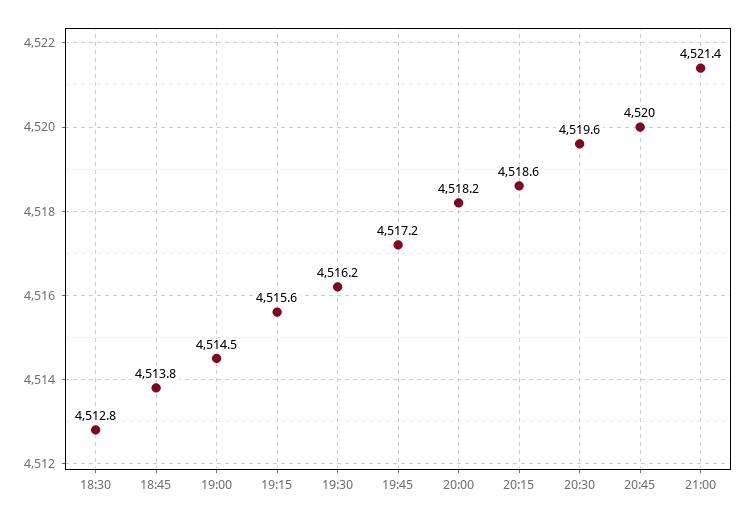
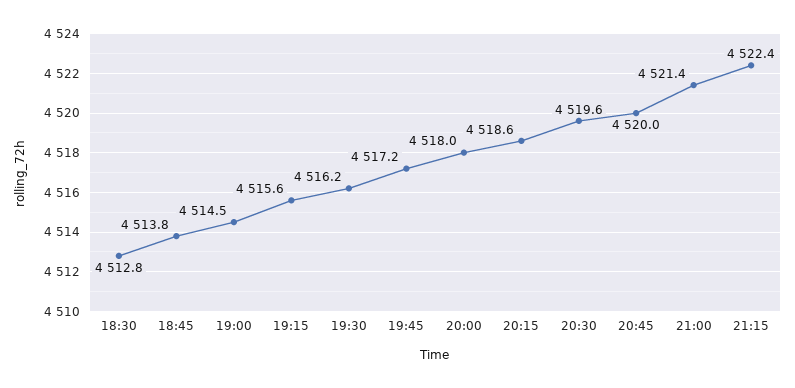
20:00: 4518.2 -> 4518
21:15: none -> 4522.4

